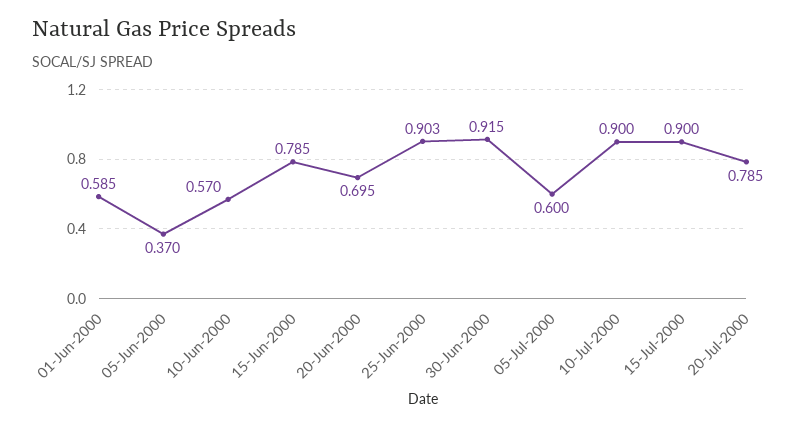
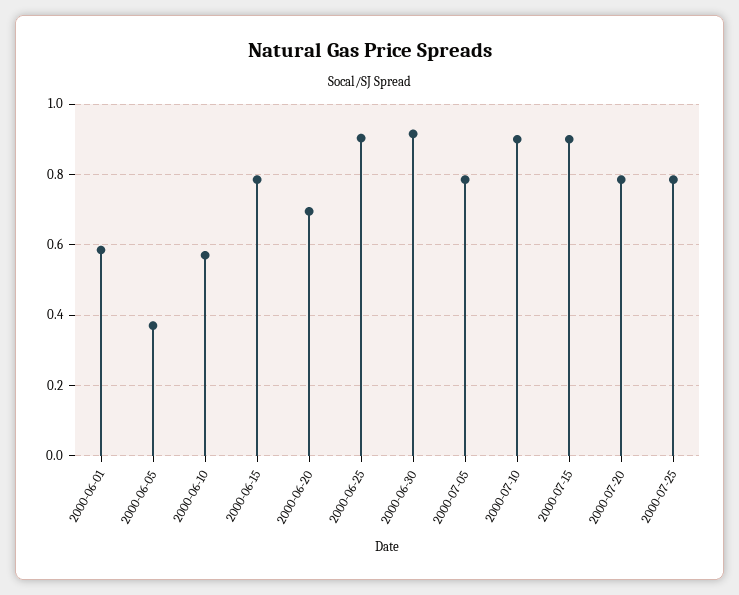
05-Jul-2000: 0.6 -> 0.78
2000-07-25: none -> 0.78

